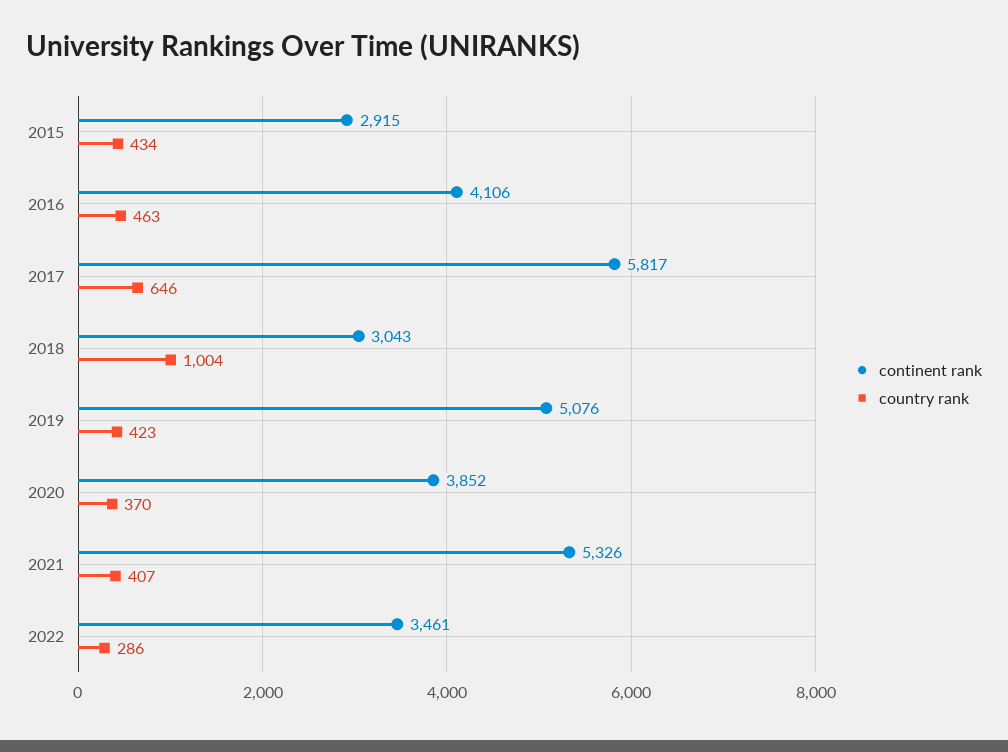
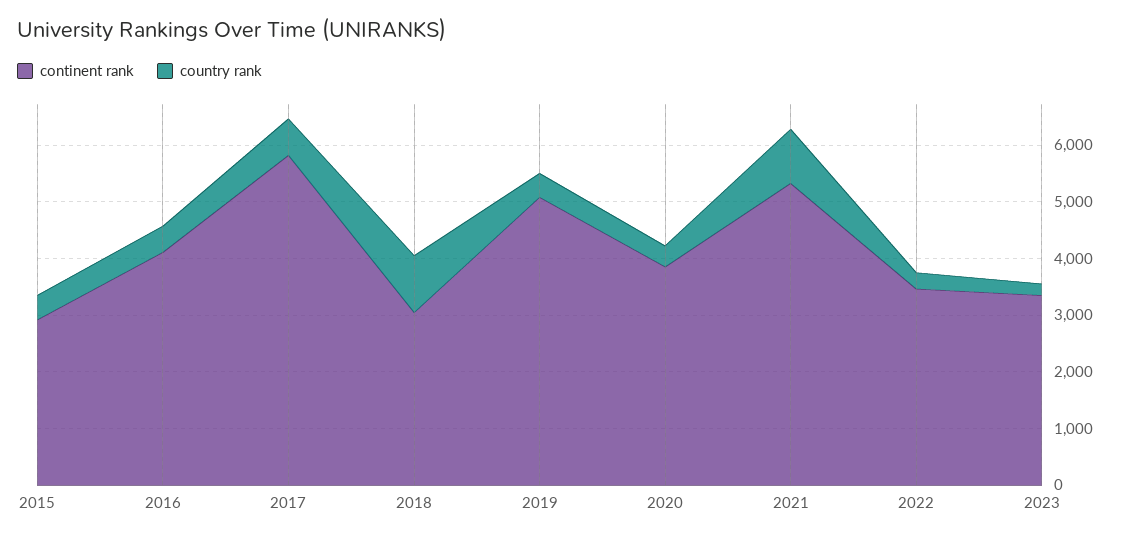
country rank, 2021: 407 -> 1000
continent rank, 2023: none -> 3400
country rank, 2023: none -> 200

